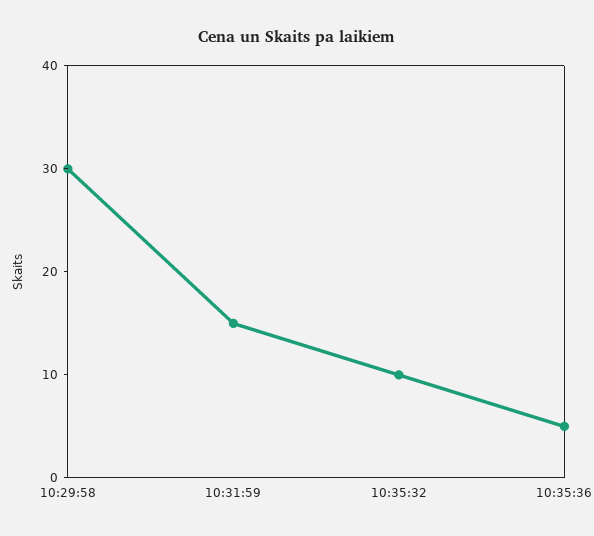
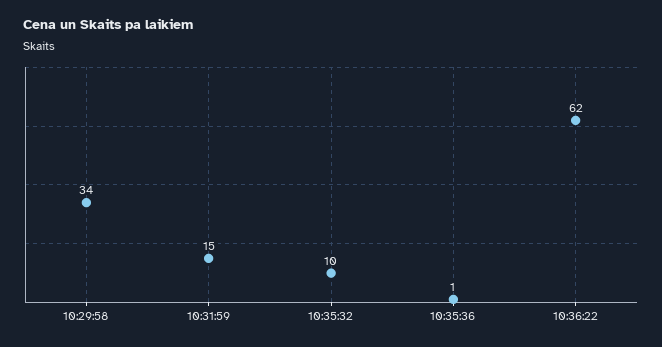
10:29:58: 30 -> 34
10:35:36: 5 -> 1
10:36:22: none -> 62

